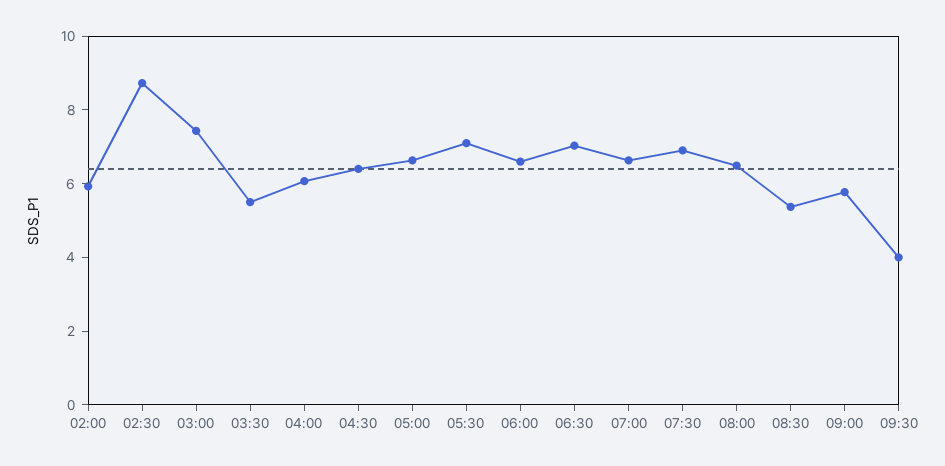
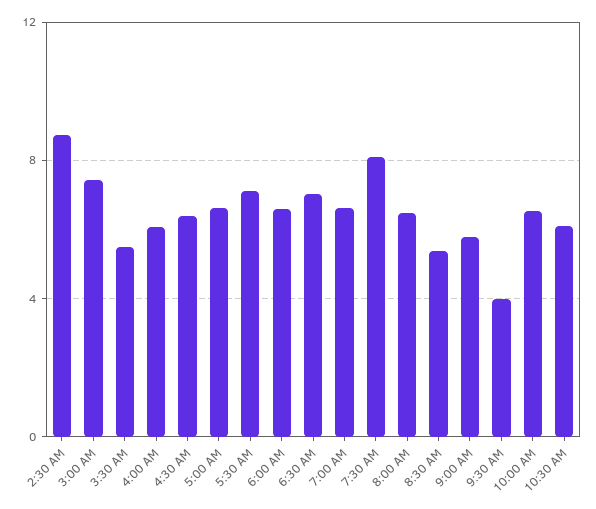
02:00: 6 -> none
07:30: 7 -> 8
10:00 AM: none -> 6.5
10:30 AM: none -> 6

